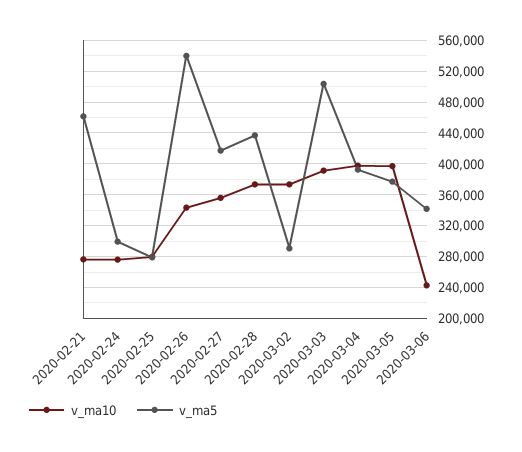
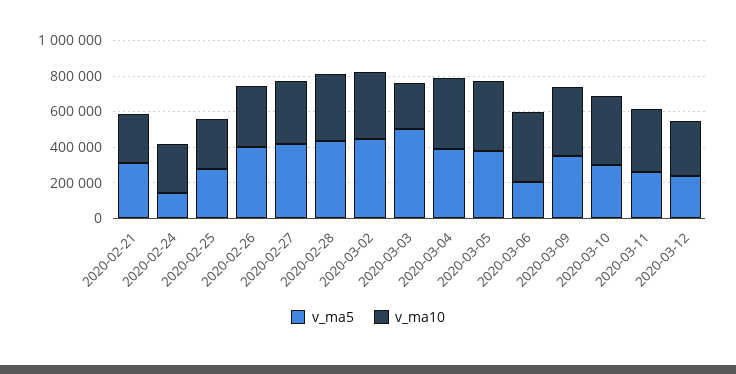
v_ma5, 2020-02-21: 460000 -> 300000
v_ma5, 2020-02-24: 300000 -> 150000
v_ma5, 2020-02-26: 540000 -> 400000
v_ma5, 2020-03-02: 290000 -> 450000
v_ma10, 2020-03-03: 390000 -> 250000
v_ma10, 2020-03-06: 240000 -> 400000
v_ma5, 2020-03-06: 340000 -> 200000
v_ma5, 2020-03-09: none -> 350000
v_ma10, 2020-03-09: none -> 400000
v_ma5, 2020-03-10: none -> 300000
v_ma10, 2020-03-10: none -> 400000
v_ma5, 2020-03-11: none -> 250000
v_ma10, 2020-03-11: none -> 350000
v_ma5, 2020-03-12: none -> 250000
v_ma10, 2020-03-12: none -> 300000

